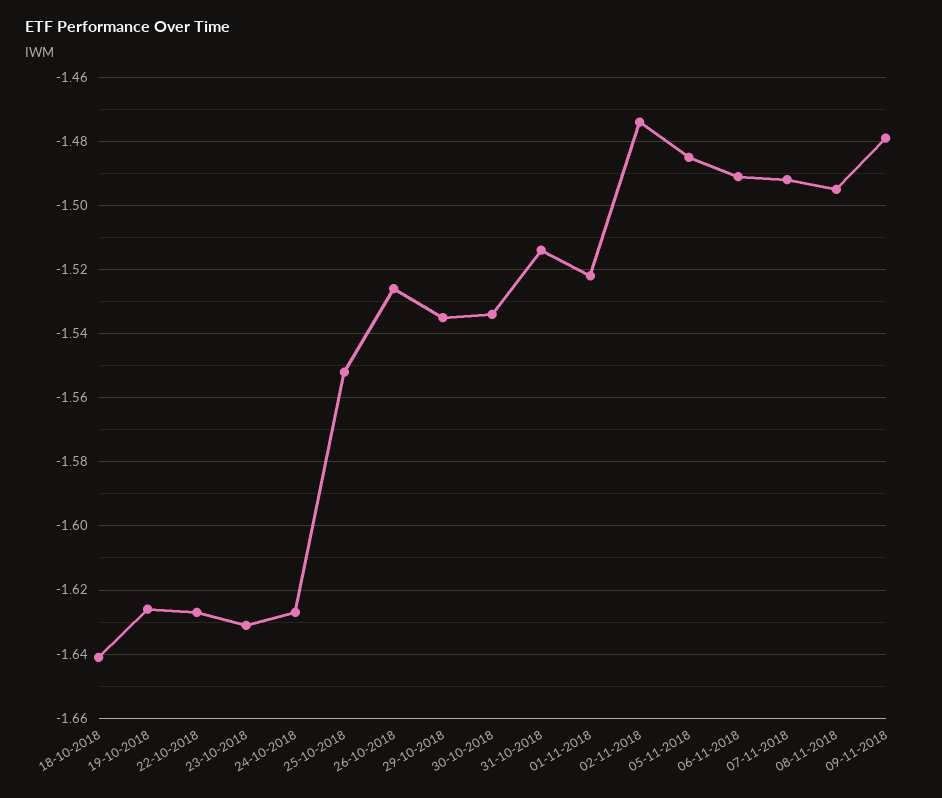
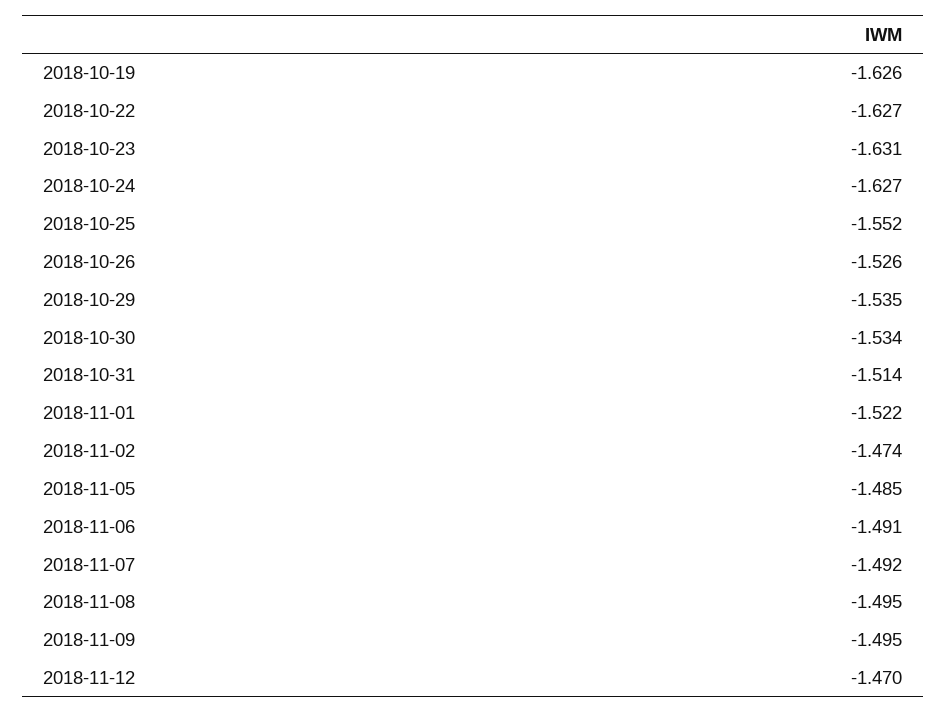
18-10-2018: -1.64 -> none
09-11-2018: -1.48 -> -1.495
2018-11-12: none -> -1.47

